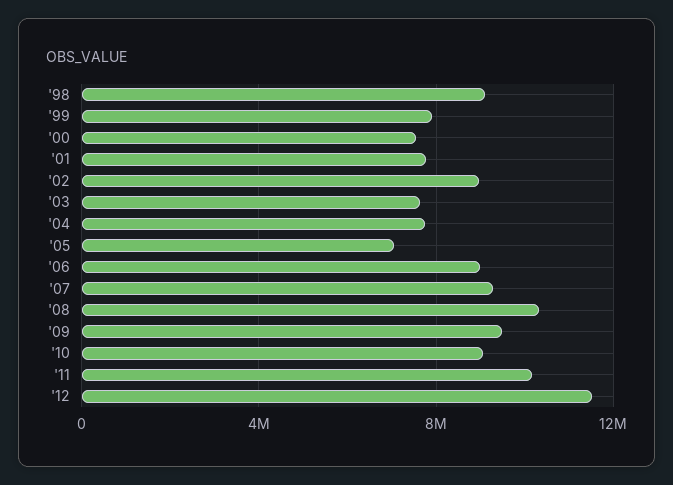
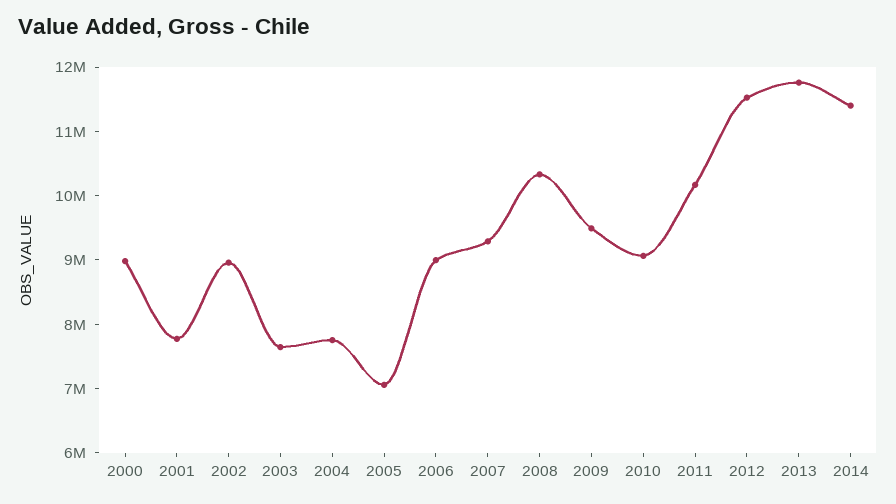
'98: 9000000 -> none
'99: 8000000 -> none
'00: 7500000 -> 9000000
2013: none -> 11800000
2014: none -> 11400000

